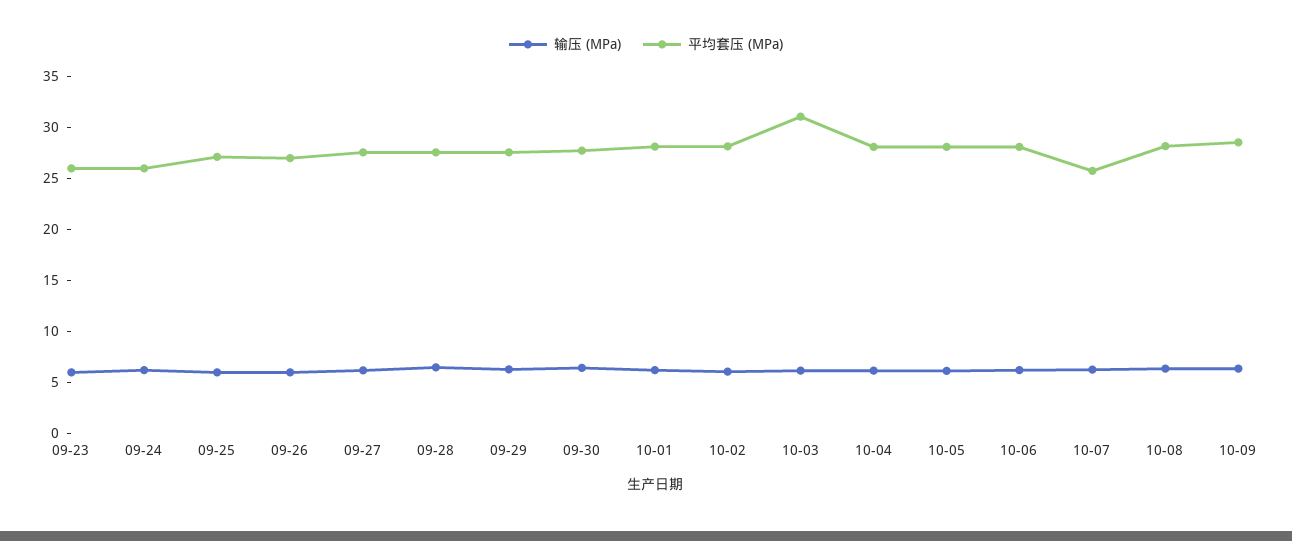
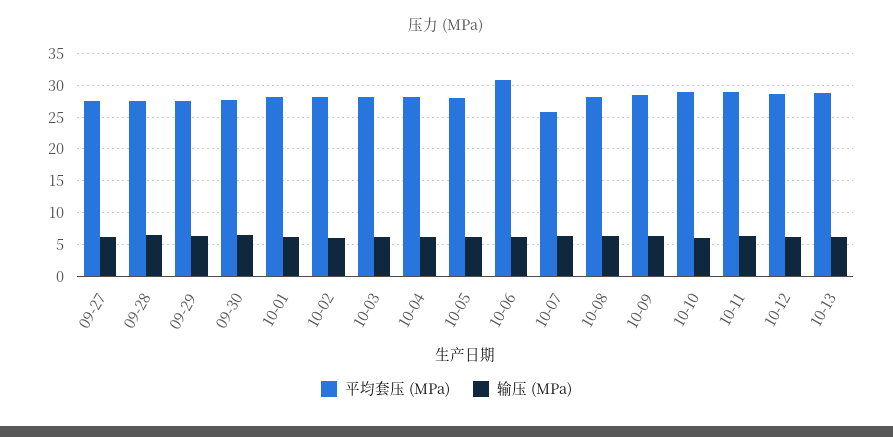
输压 (MPa), 09-23: 6 -> none
平均套压 (MPa), 09-23: 26 -> none
输压 (MPa), 09-24: 6 -> none
平均套压 (MPa), 09-24: 26 -> none
输压 (MPa), 09-25: 6 -> none
平均套压 (MPa), 09-25: 27 -> none
输压 (MPa), 09-26: 6 -> none
平均套压 (MPa), 09-26: 27 -> none
平均套压 (MPa), 10-03: 31 -> 28
平均套压 (MPa), 10-06: 28 -> 31
平均套压 (MPa), 10-10: none -> 29
输压 (MPa), 10-10: none -> 6
平均套压 (MPa), 10-11: none -> 29
输压 (MPa), 10-11: none -> 6
平均套压 (MPa), 10-12: none -> 29
输压 (MPa), 10-12: none -> 6
平均套压 (MPa), 10-13: none -> 29
输压 (MPa), 10-13: none -> 6

